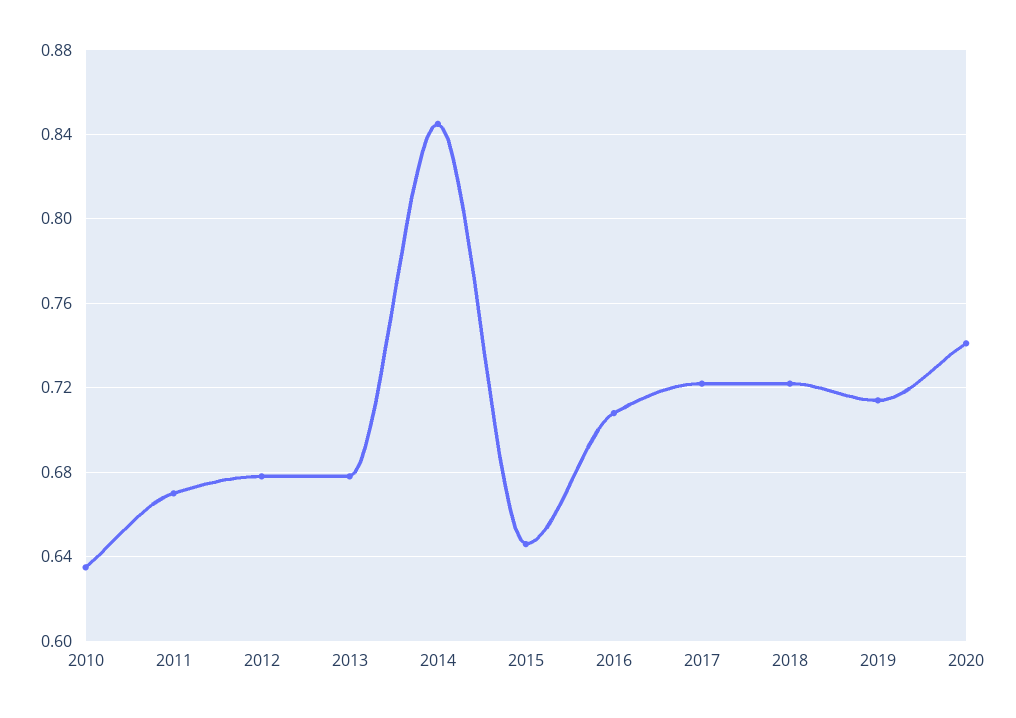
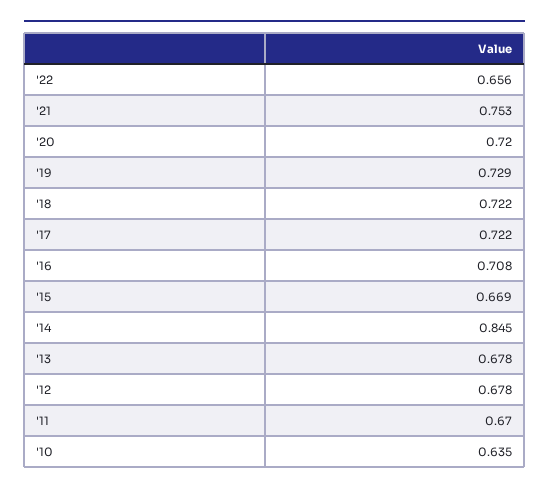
2015: 0.645 -> 0.669
2019: 0.715 -> 0.729
2020: 0.74 -> 0.72
'22: none -> 0.656
'21: none -> 0.753

